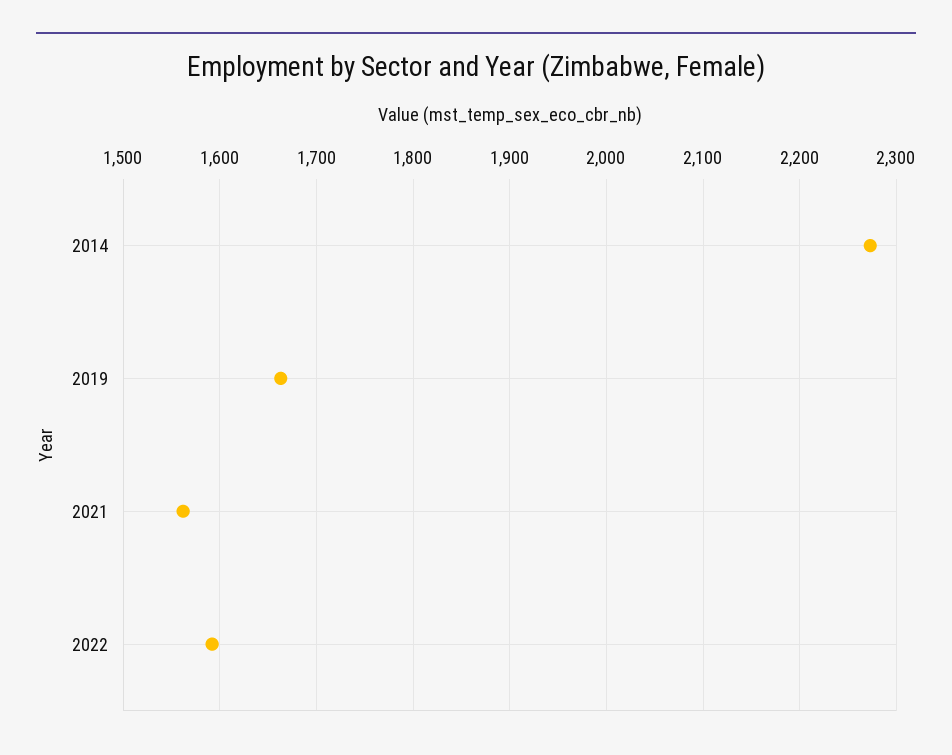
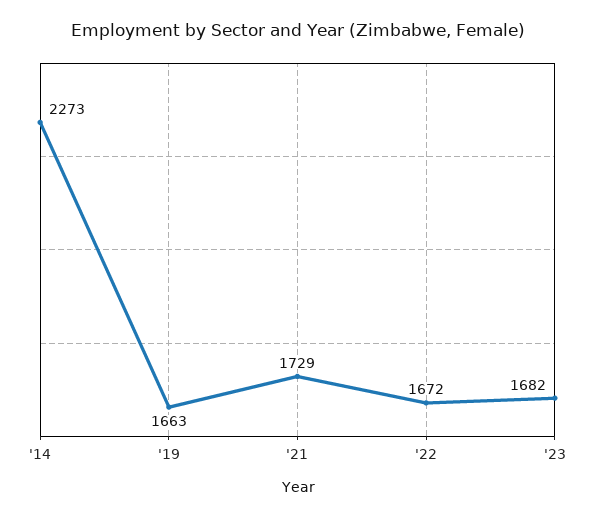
2021: 1560 -> 1729
2022: 1590 -> 1672
'23: none -> 1682

